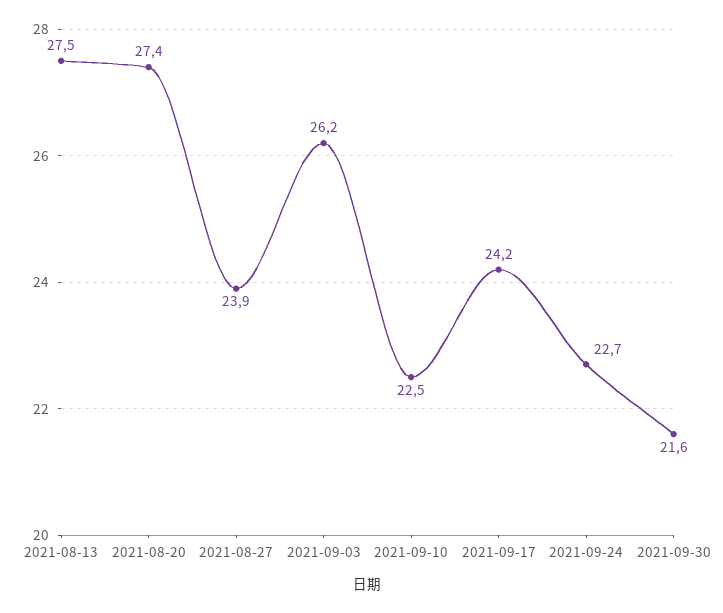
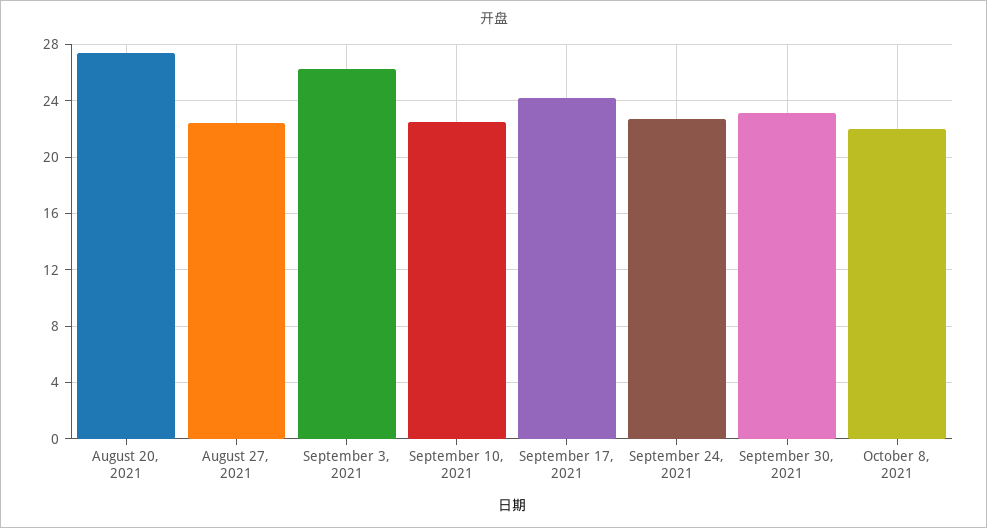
2021-08-13: 27.5 -> none
2021-08-27: 23.9 -> 22.5
2021-09-30: 21.6 -> 23
October 8, 2021: none -> 22

